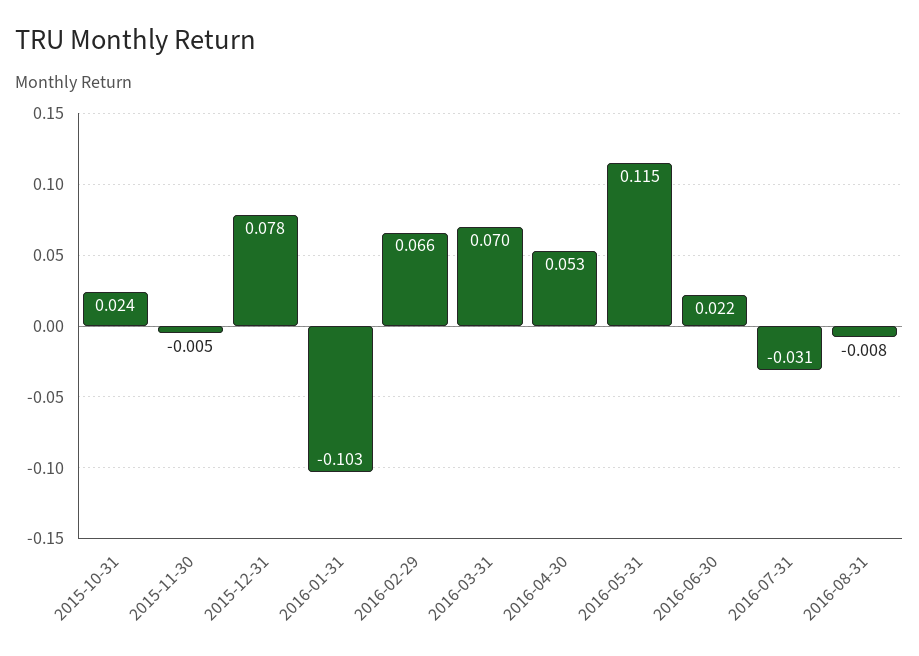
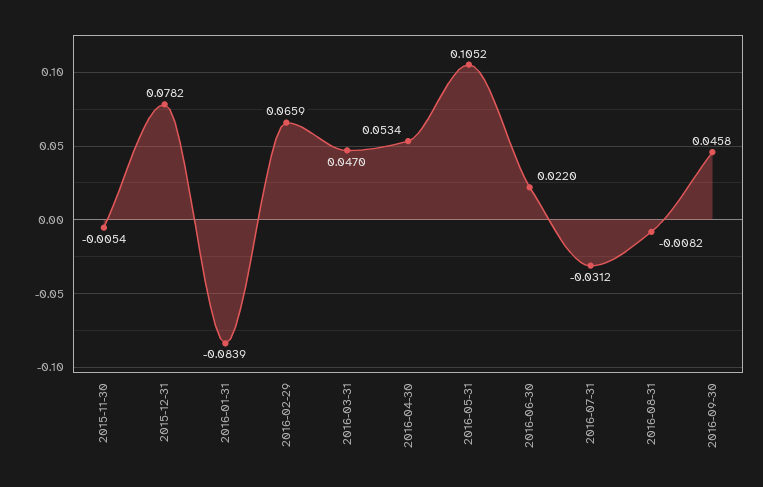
2015-10-31: 0.024 -> none
2016-01-31: -0.103 -> -0.0839
2016-03-31: 0.07 -> 0.047
2016-05-31: 0.115 -> 0.1052
2016-09-30: none -> 0.0458

